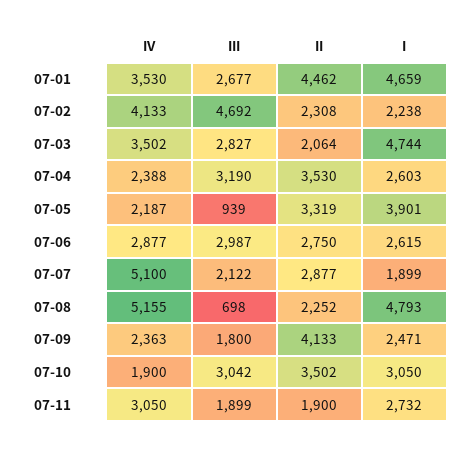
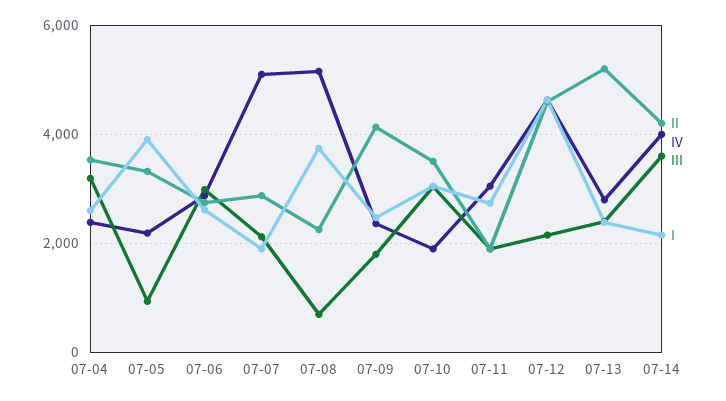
IV, 07-01: 3530 -> none
III, 07-01: 2677 -> none
II, 07-01: 4462 -> none
I, 07-01: 4659 -> none
IV, 07-02: 4133 -> none
III, 07-02: 4692 -> none
II, 07-02: 2308 -> none
I, 07-02: 2238 -> none
IV, 07-03: 3502 -> none
III, 07-03: 2827 -> none
II, 07-03: 2064 -> none
I, 07-03: 4744 -> none
I, 07-08: 4793 -> 3800
II, 07-12: none -> 4600
IV, 07-12: none -> 4600
III, 07-12: none -> 2200
I, 07-12: none -> 4600
II, 07-13: none -> 5200
IV, 07-13: none -> 2800
III, 07-13: none -> 2400
I, 07-13: none -> 2400
II, 07-14: none -> 4200
IV, 07-14: none -> 4000
III, 07-14: none -> 3600
I, 07-14: none -> 2200

